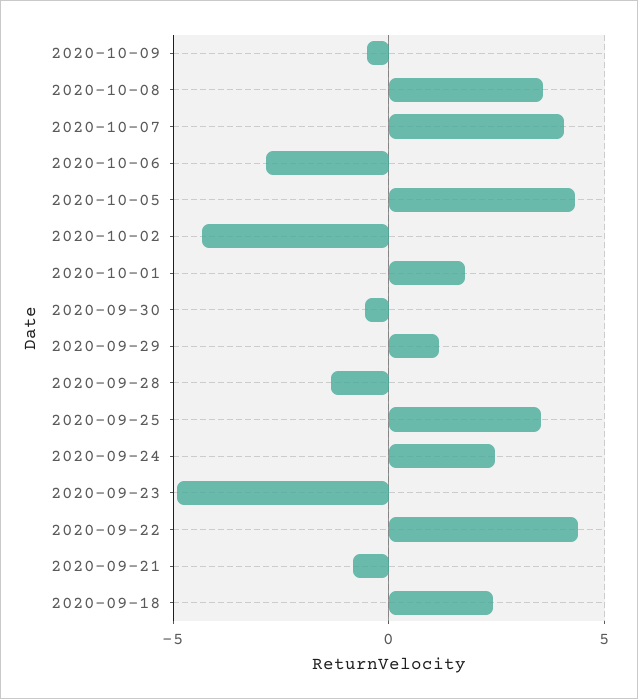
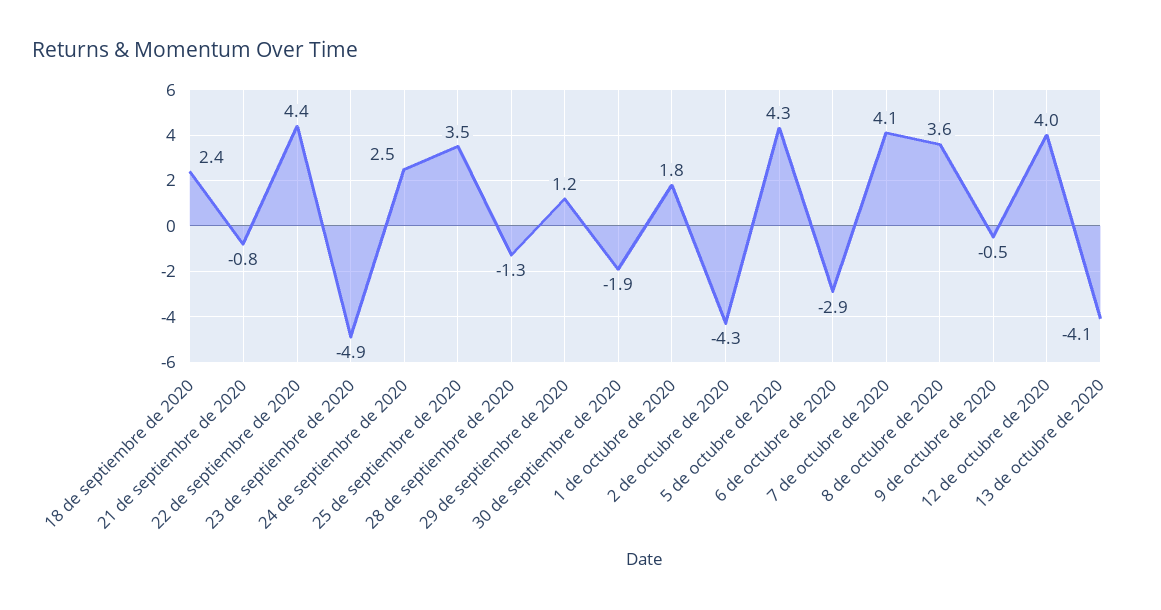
2020-09-30: -0.5 -> -1.9
12 de octubre de 2020: none -> 4
13 de octubre de 2020: none -> -4.1

